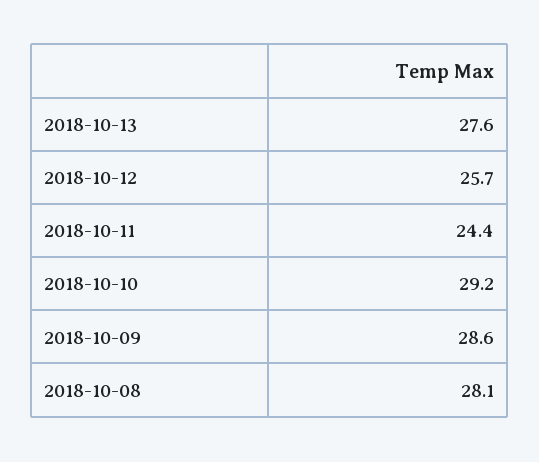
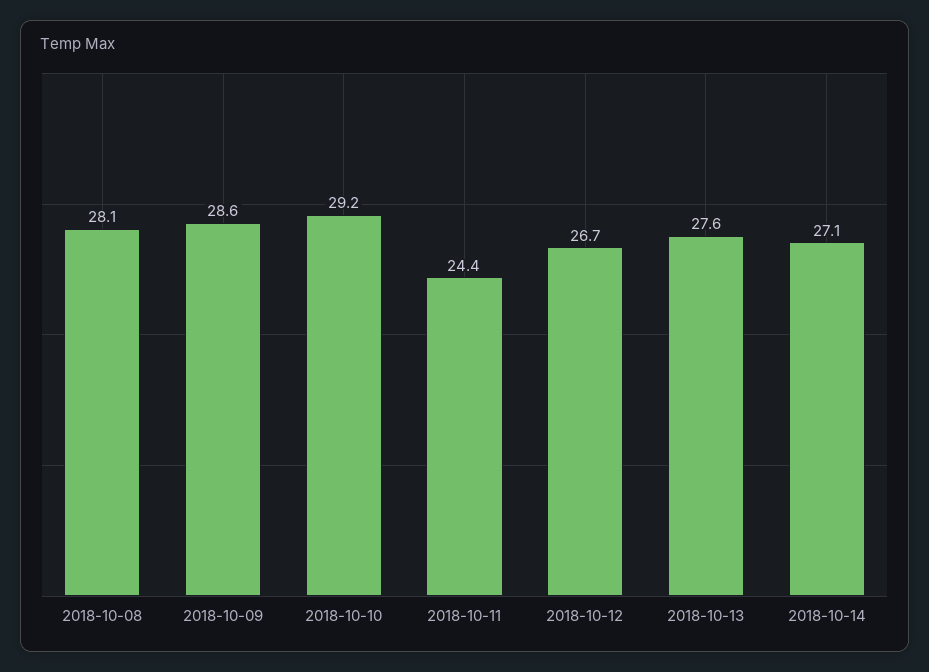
2018-10-12: 25.7 -> 26.7
2018-10-14: none -> 27.1

